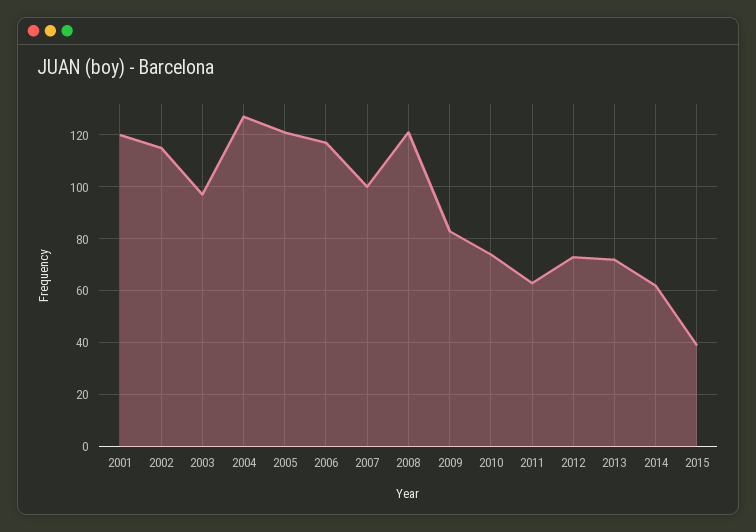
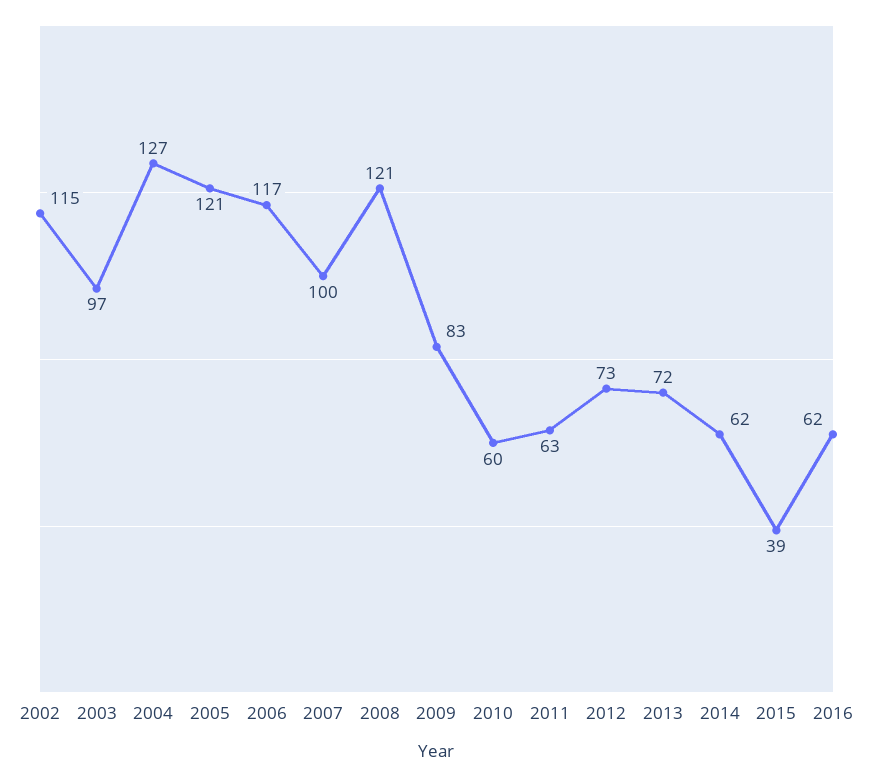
2001: 120 -> none
2010: 75 -> 60
2016: none -> 62

